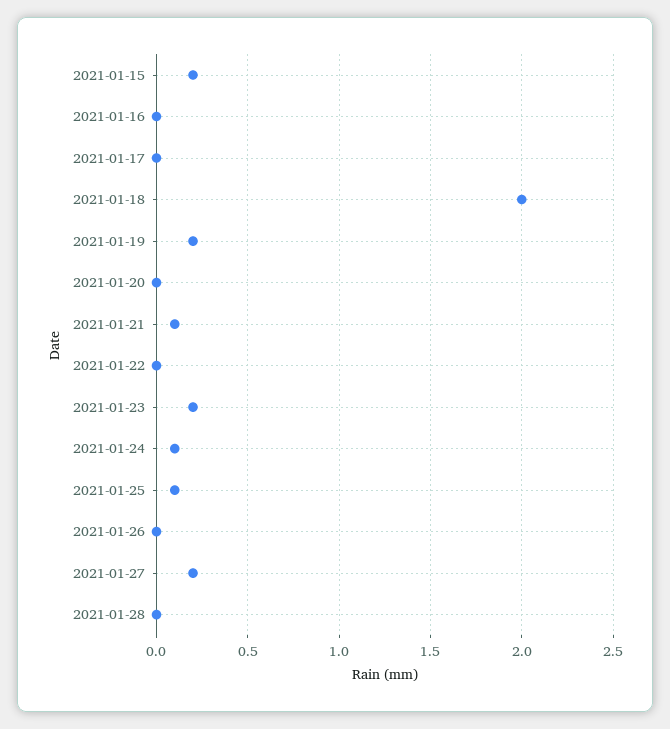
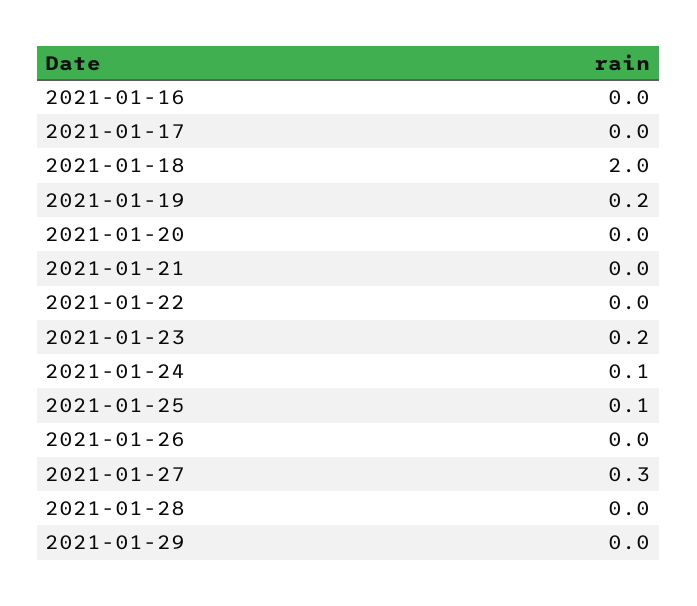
2021-01-15: 0.2 -> none
2021-01-21: 0.1 -> 0
2021-01-27: 0.2 -> 0.3
2021-01-29: none -> 0

